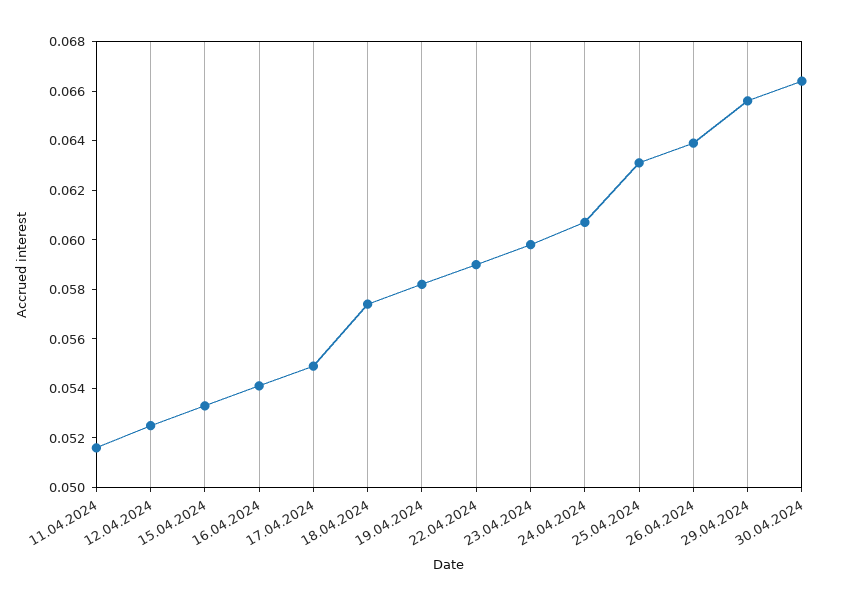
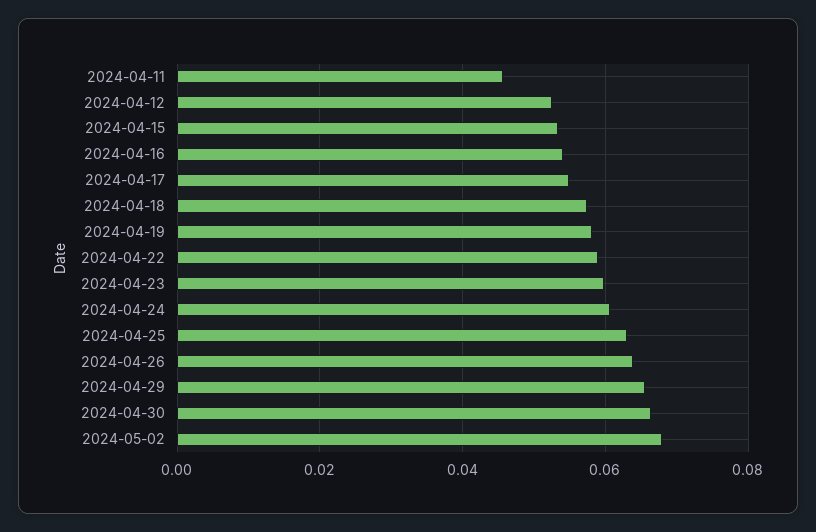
11.04.2024: 0.0515 -> 0.046
2024-05-02: none -> 0.068

